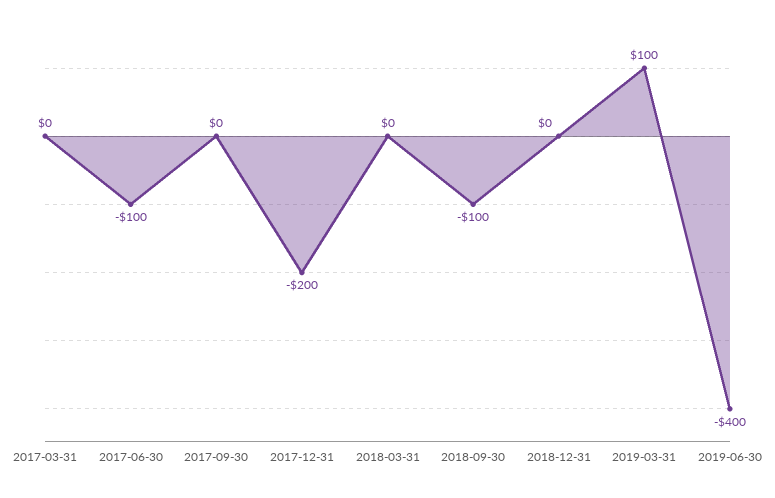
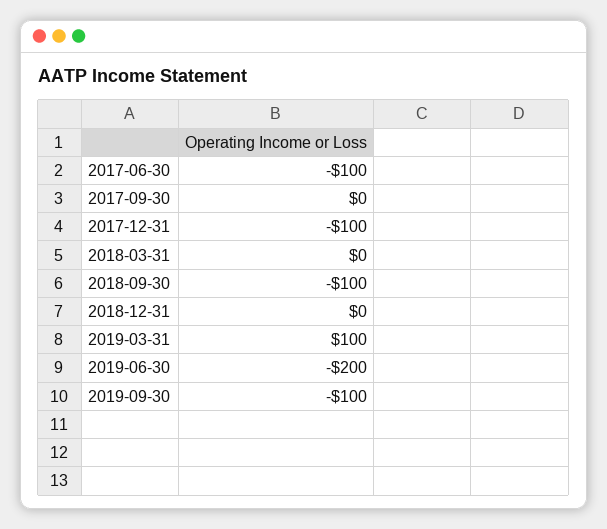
2017-03-31: 0 -> none
2017-12-31: -200 -> -100
2019-06-30: -400 -> -200
2019-09-30: none -> -100

